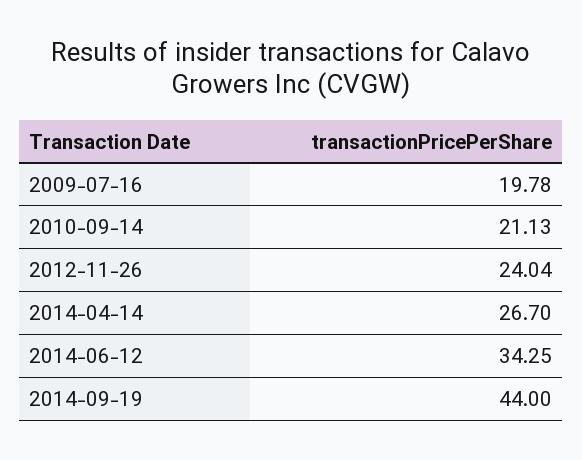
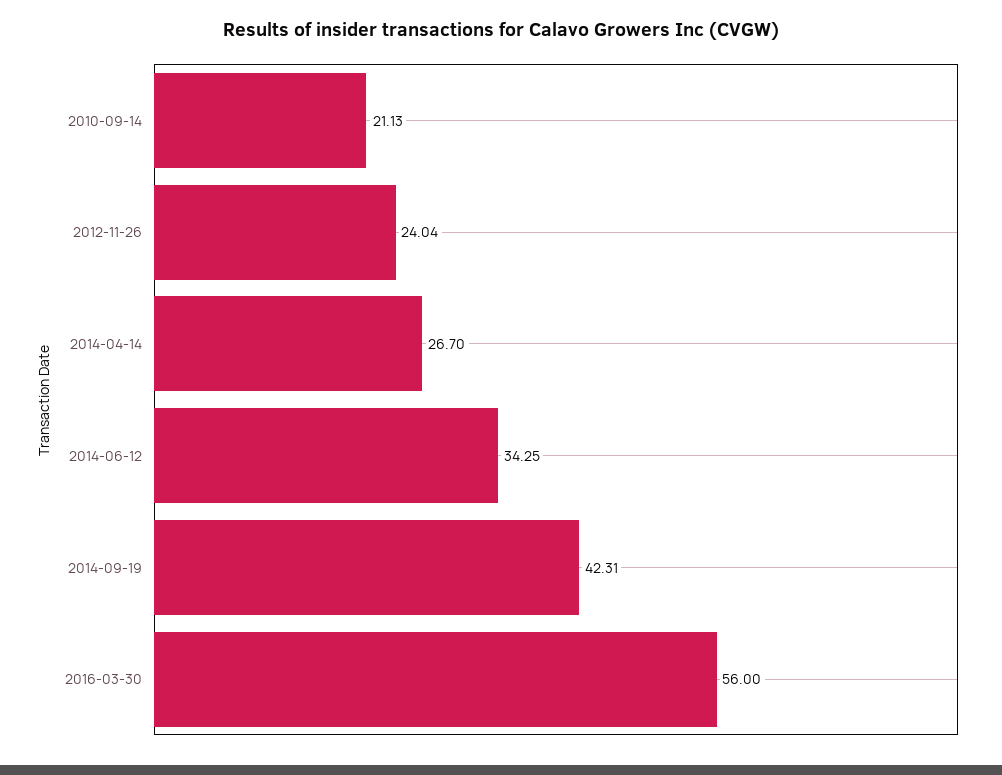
2009-07-16: 19.78 -> none
2014-09-19: 44 -> 42.31
2016-03-30: none -> 56

